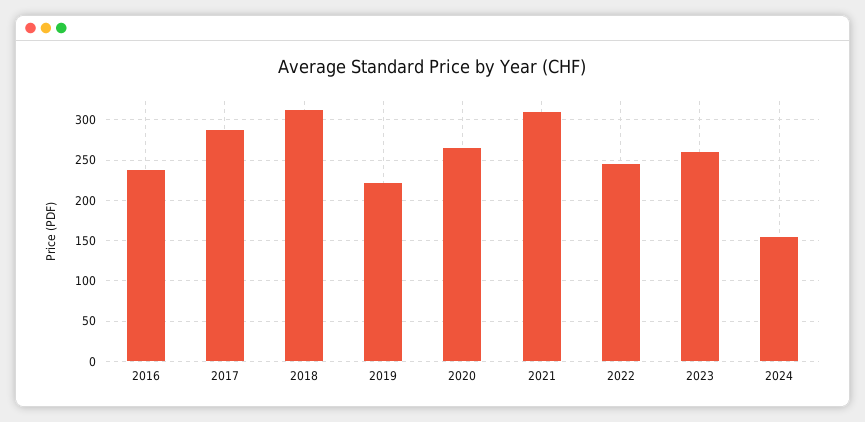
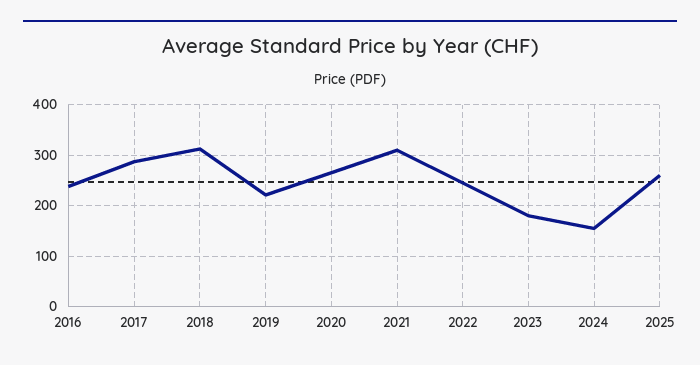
2023: 260 -> 180
2025: none -> 260

